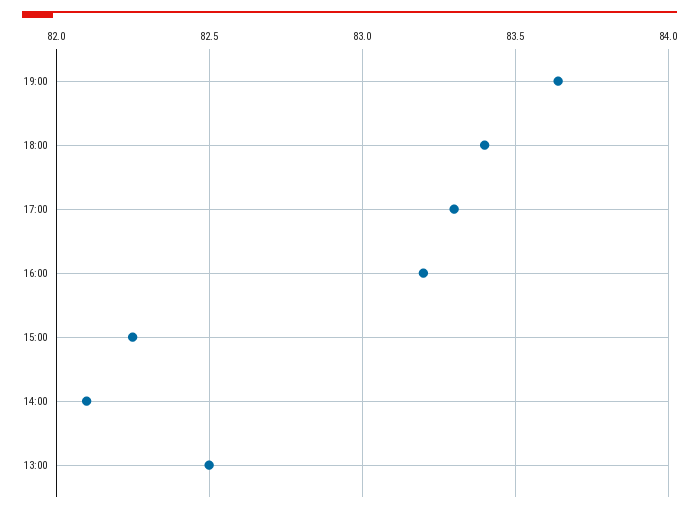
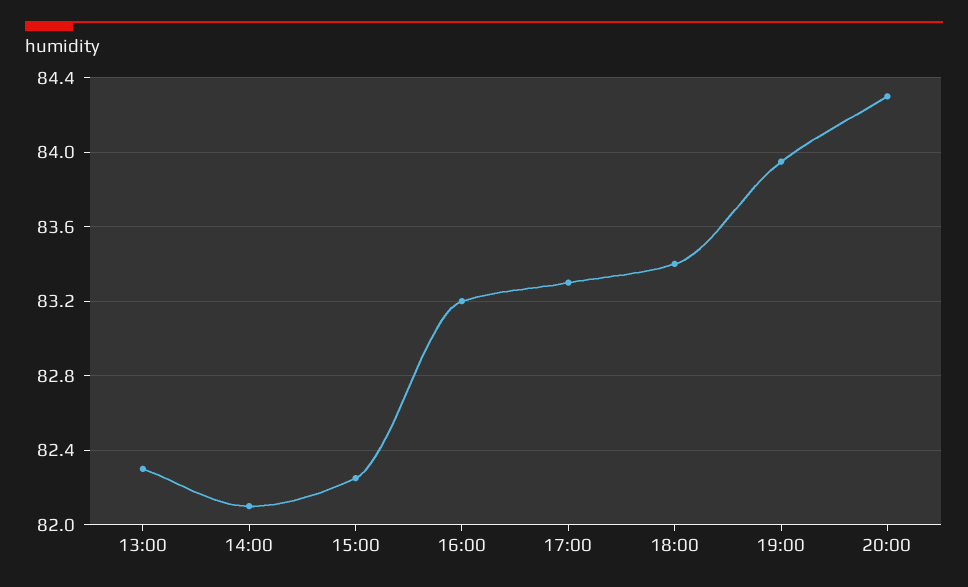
19:00: 83.65 -> 83.95
13:00: 82.5 -> 82.3
20:00: none -> 84.3

